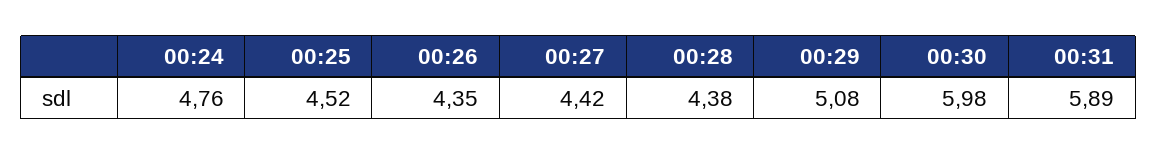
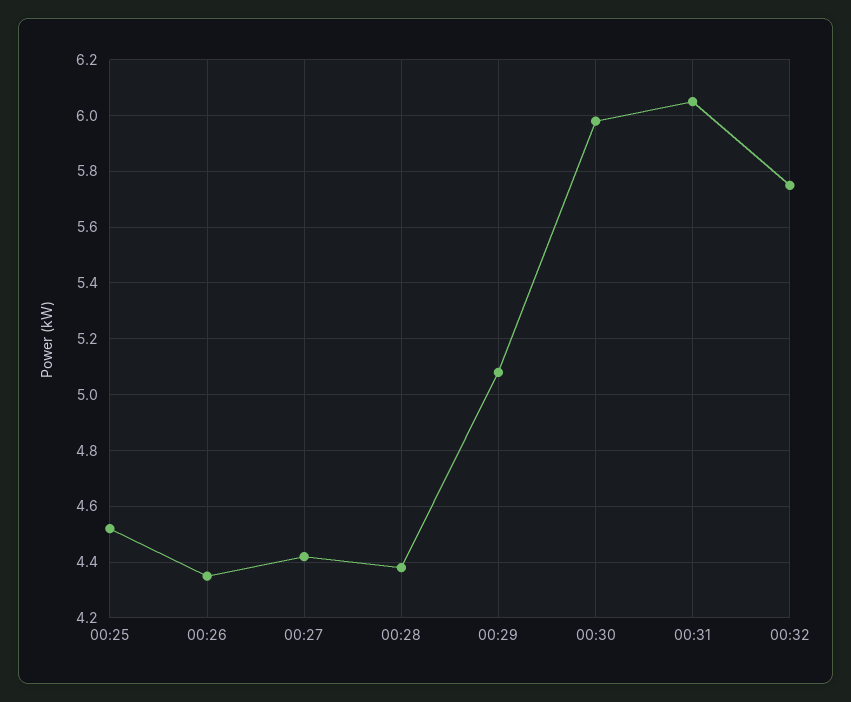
00:24: 4.76 -> none
00:31: 5.89 -> 6.05
00:32: none -> 5.75

